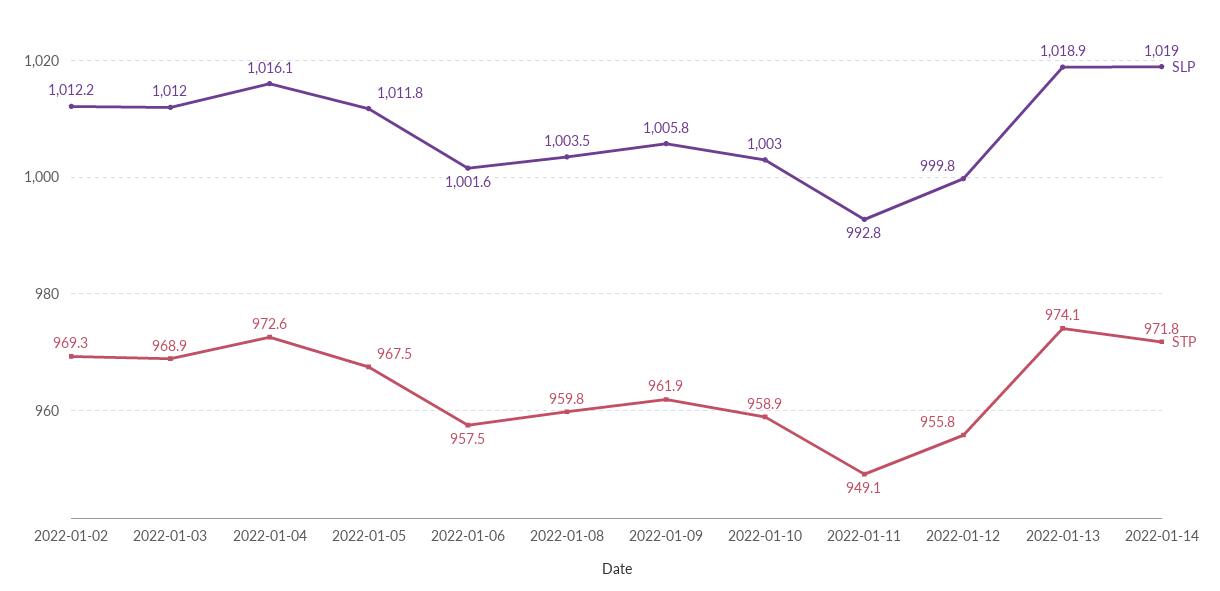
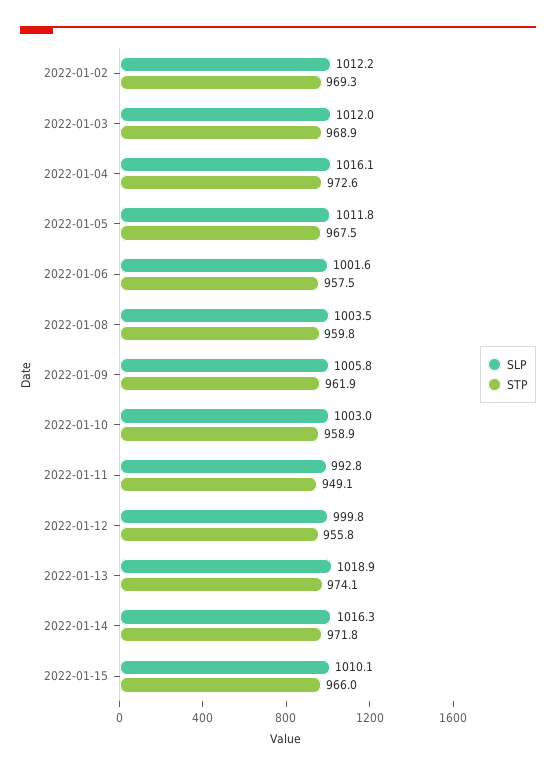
SLP, 2022-01-14: 1019 -> 1016.3
SLP, 2022-01-15: none -> 1010.1
STP, 2022-01-15: none -> 966

